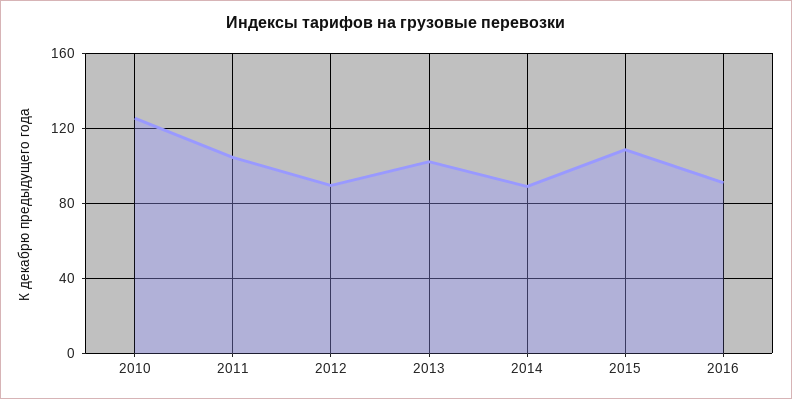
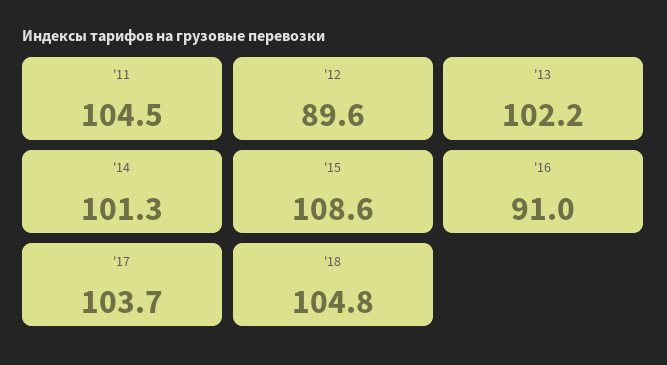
2010: 125 -> none
2014: 90 -> 101.3
'17: none -> 103.7
'18: none -> 104.8

